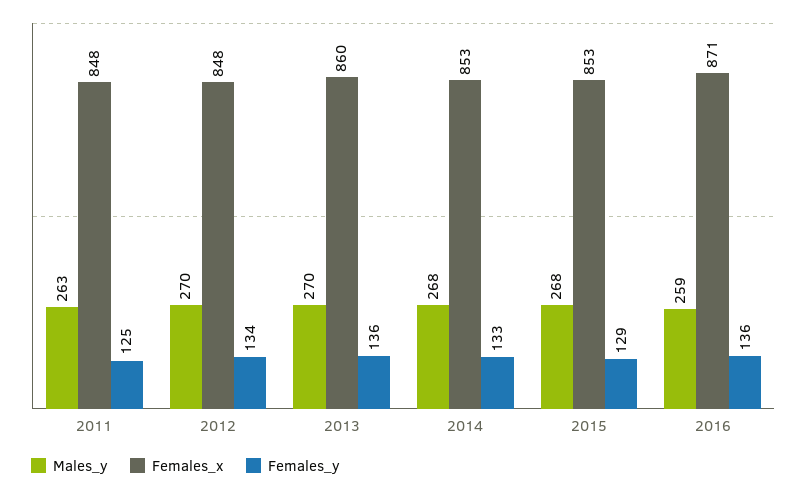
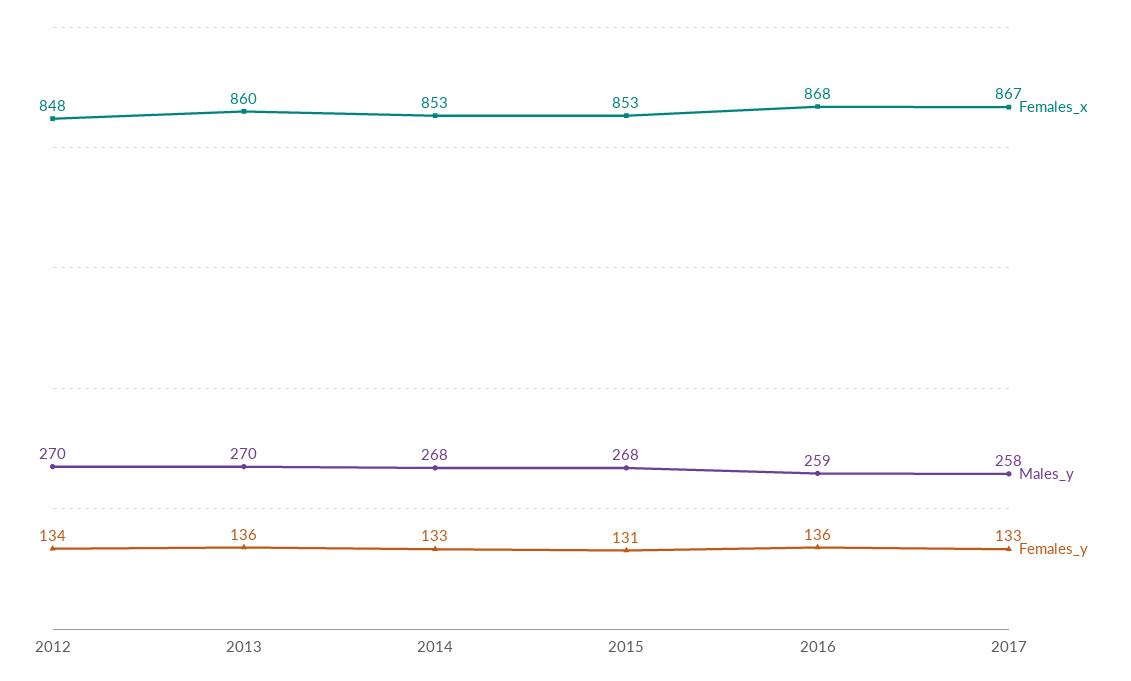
Males_y, 2011: 263 -> none
Females_x, 2011: 848 -> none
Females_y, 2011: 125 -> none
Females_y, 2015: 129 -> 131
Females_x, 2016: 871 -> 868
Females_x, 2017: none -> 867
Males_y, 2017: none -> 258
Females_y, 2017: none -> 133

